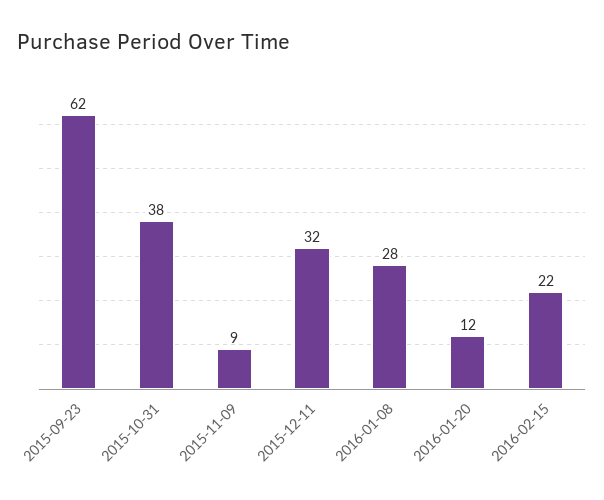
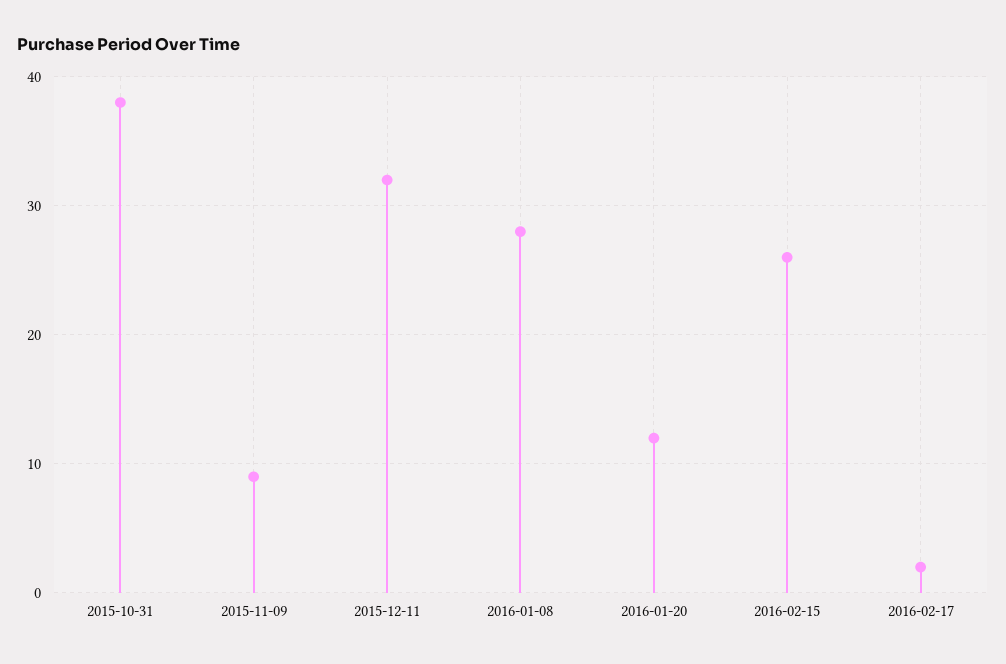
2015-09-23: 62 -> none
2016-02-15: 22 -> 26
2016-02-17: none -> 2

